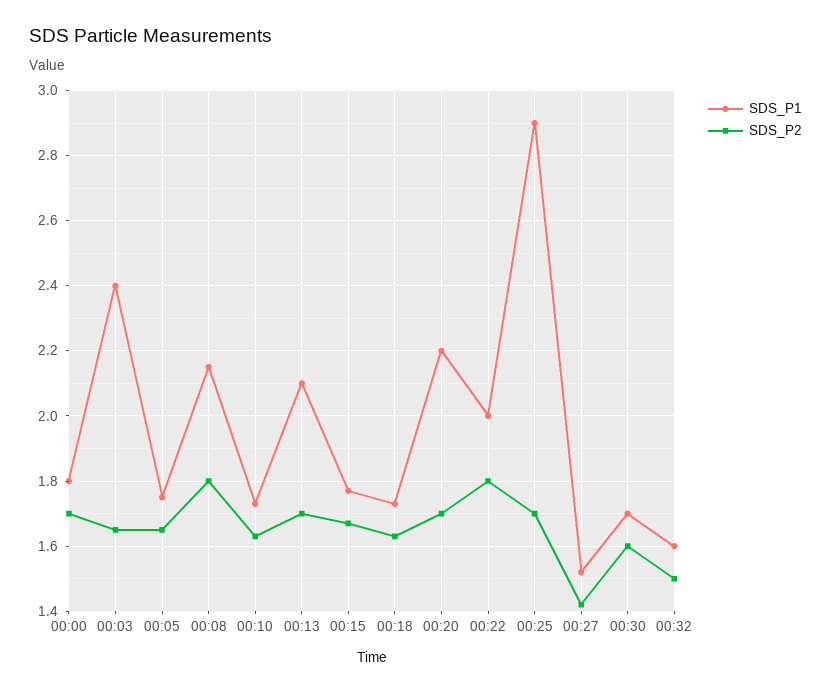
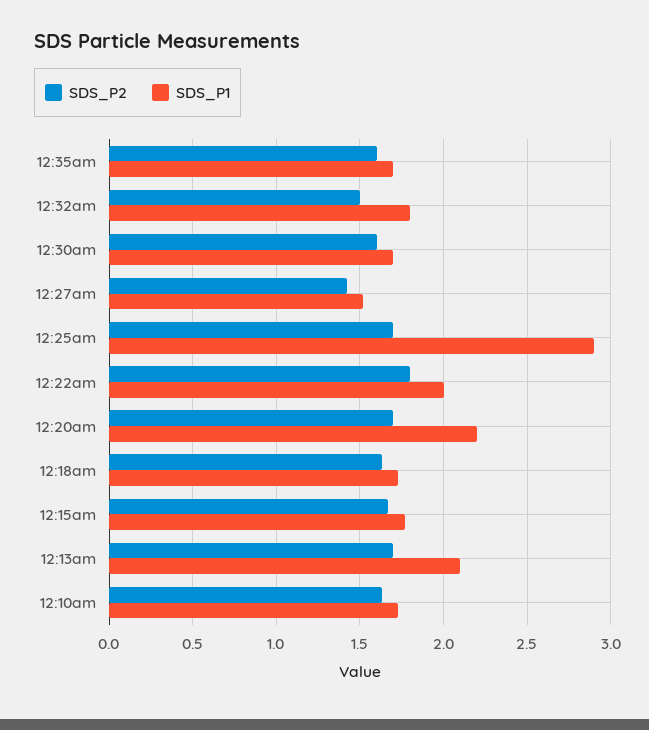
SDS_P1, 00:00: 1.8 -> none
SDS_P2, 00:00: 1.7 -> none
SDS_P1, 00:03: 2.4 -> none
SDS_P2, 00:03: 1.65 -> none
SDS_P1, 00:05: 1.75 -> none
SDS_P2, 00:05: 1.65 -> none
SDS_P1, 00:08: 2.15 -> none
SDS_P2, 00:08: 1.8 -> none
SDS_P1, 00:32: 1.6 -> 1.8
SDS_P2, 12:35am: none -> 1.6
SDS_P1, 12:35am: none -> 1.7

